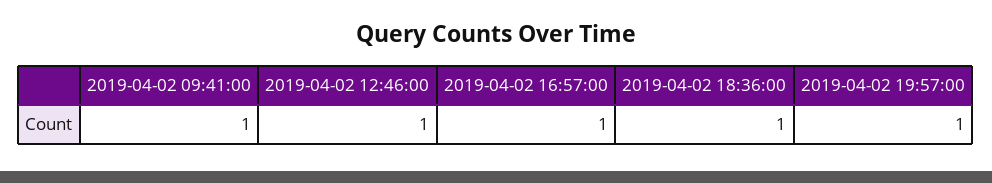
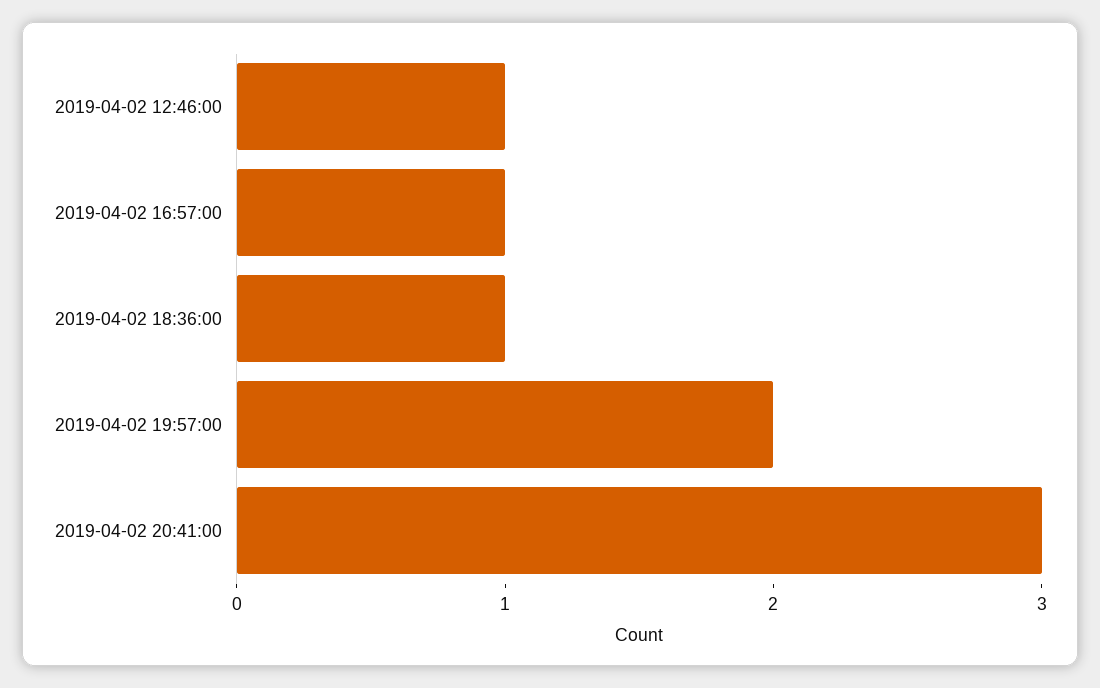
2019-04-02 09:41:00: 1 -> none
2019-04-02 19:57:00: 1 -> 2
2019-04-02 20:41:00: none -> 3

